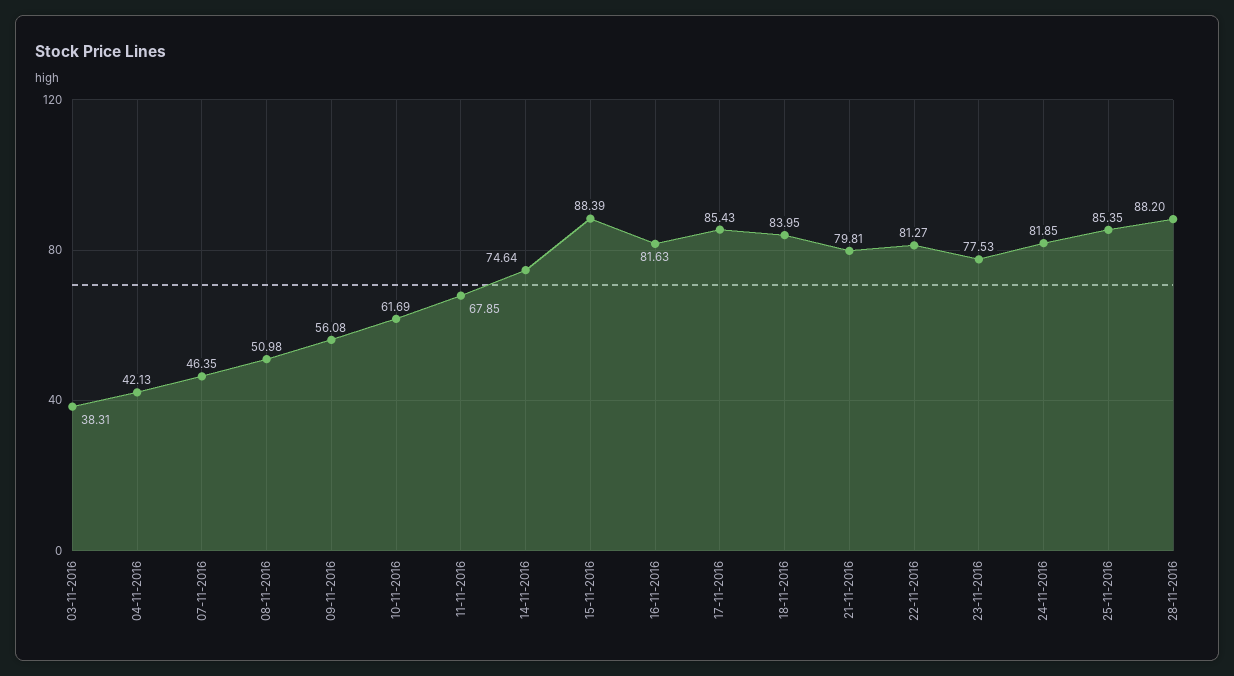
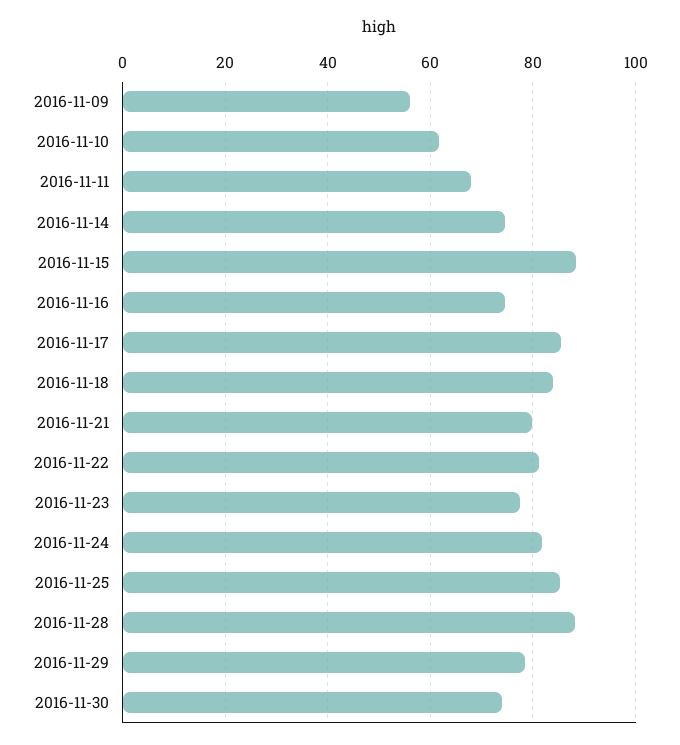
03-11-2016: 38.31 -> none
04-11-2016: 42.13 -> none
07-11-2016: 46.35 -> none
08-11-2016: 50.98 -> none
16-11-2016: 81.63 -> 74
2016-11-29: none -> 78
2016-11-30: none -> 74

